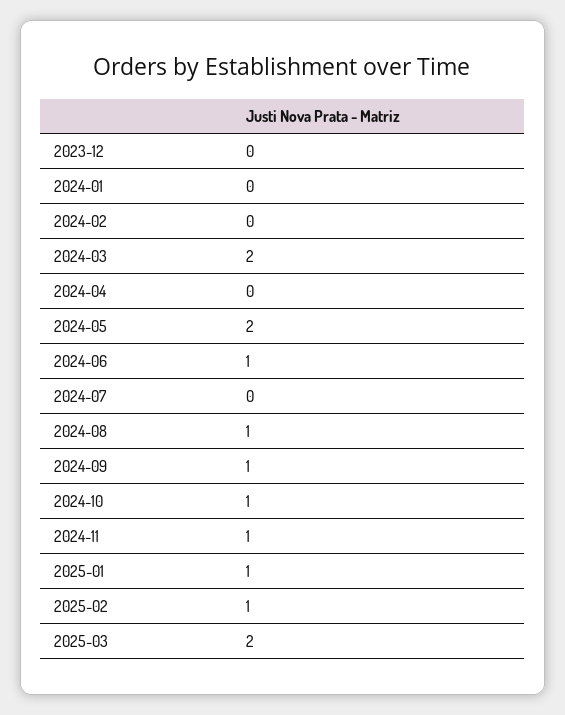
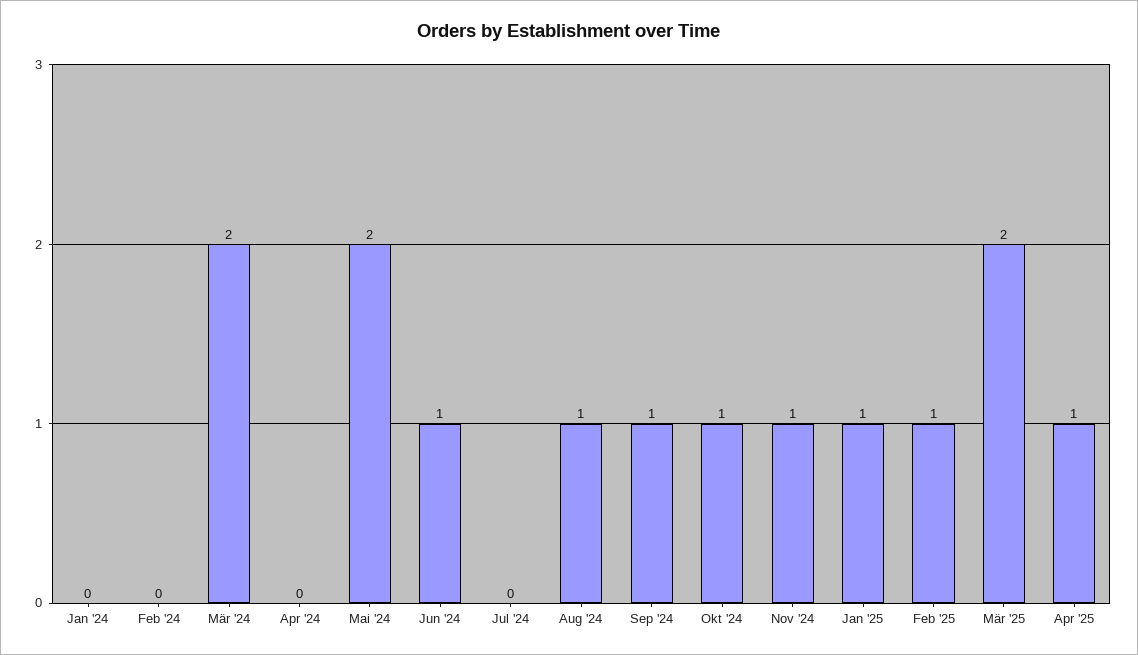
2023-12: 0 -> none
Apr '25: none -> 1

